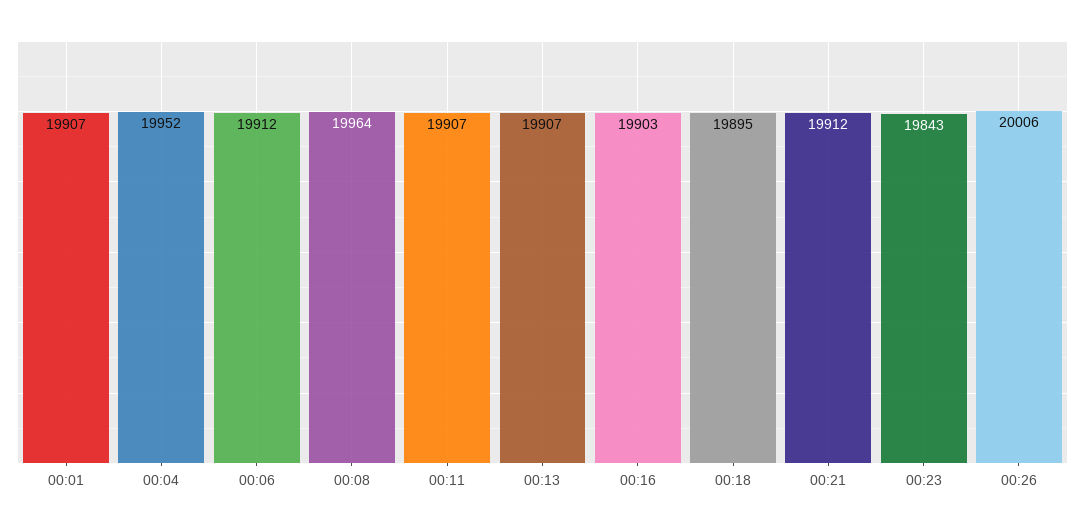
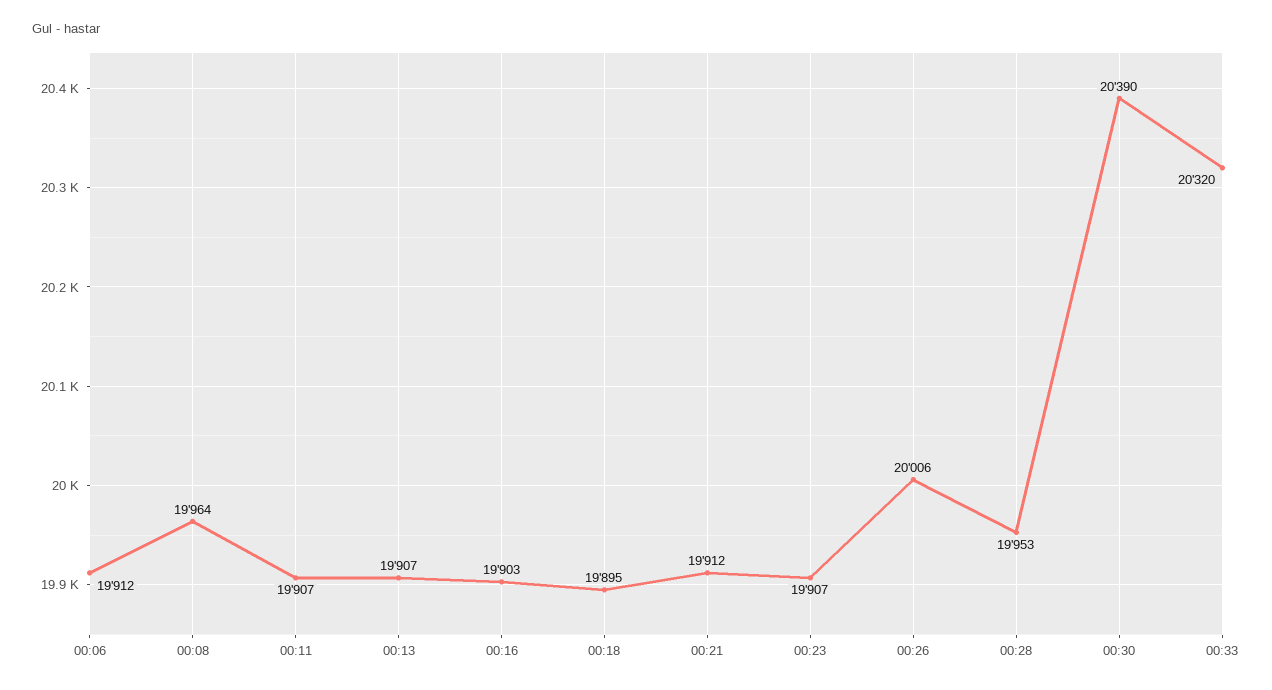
00:01: 19907 -> none
00:04: 19952 -> none
00:23: 19843 -> 19907
00:28: none -> 19953
00:30: none -> 20390
00:33: none -> 20320

